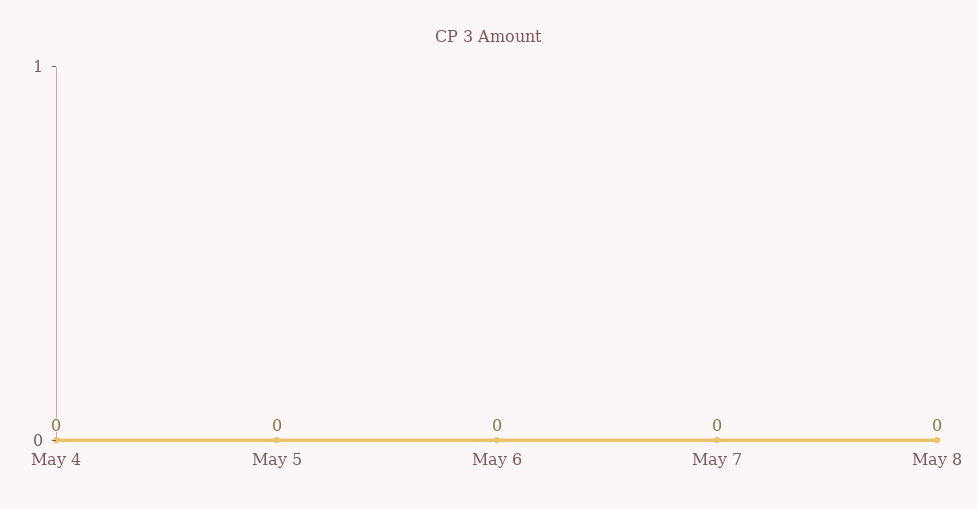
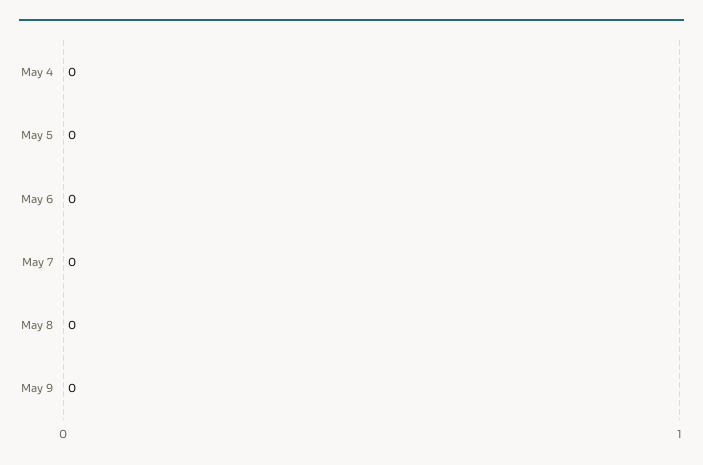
May 9: none -> 0

